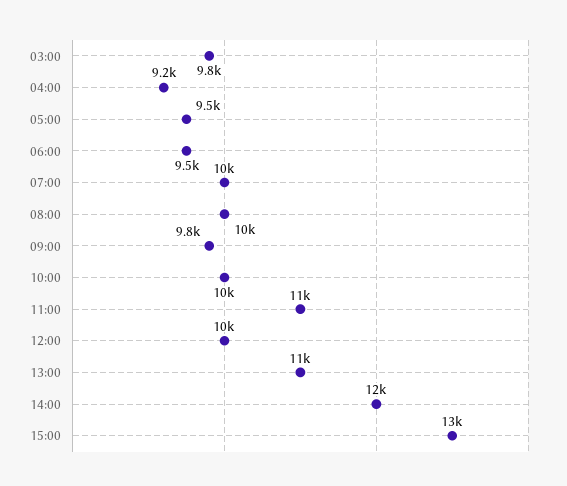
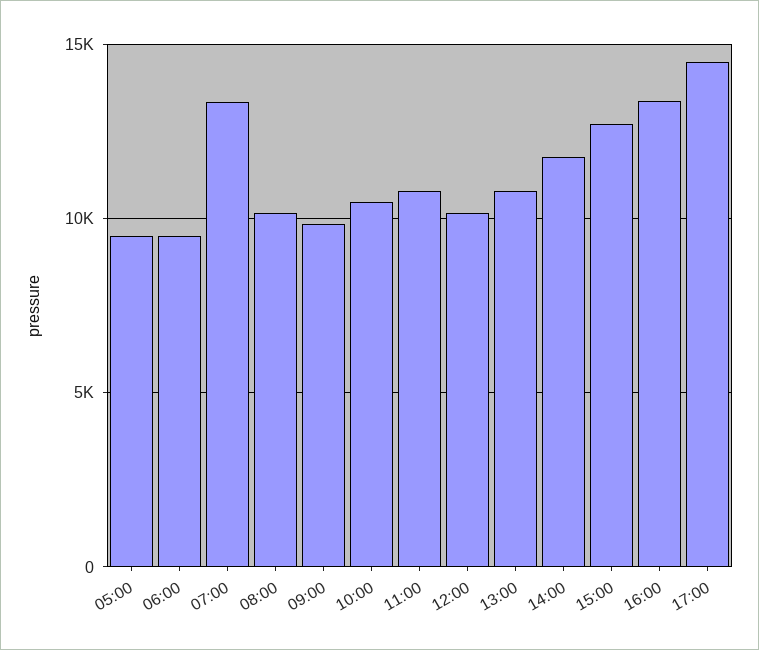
03:00: 9800 -> none
04:00: 9200 -> none
07:00: 10000 -> 13500
16:00: none -> 13500
17:00: none -> 14500

